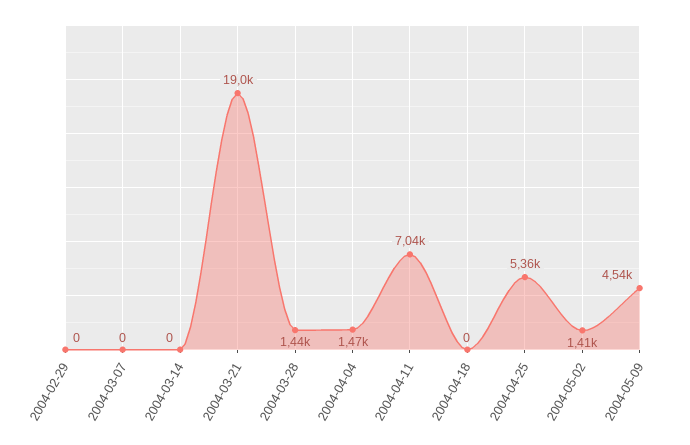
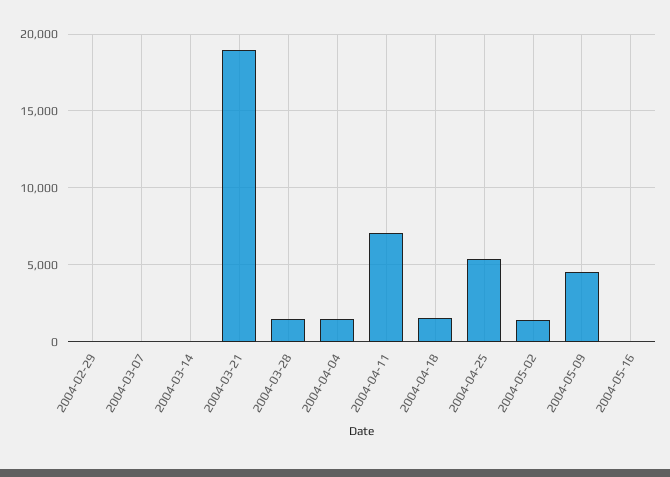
2004-04-18: 0 -> 1500
2004-05-16: none -> 0

